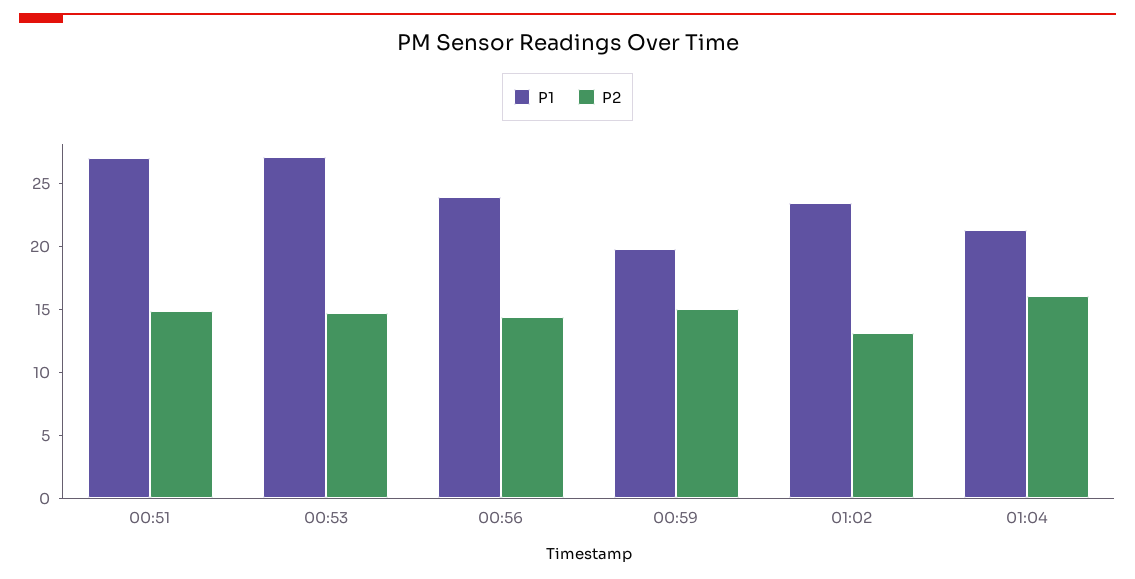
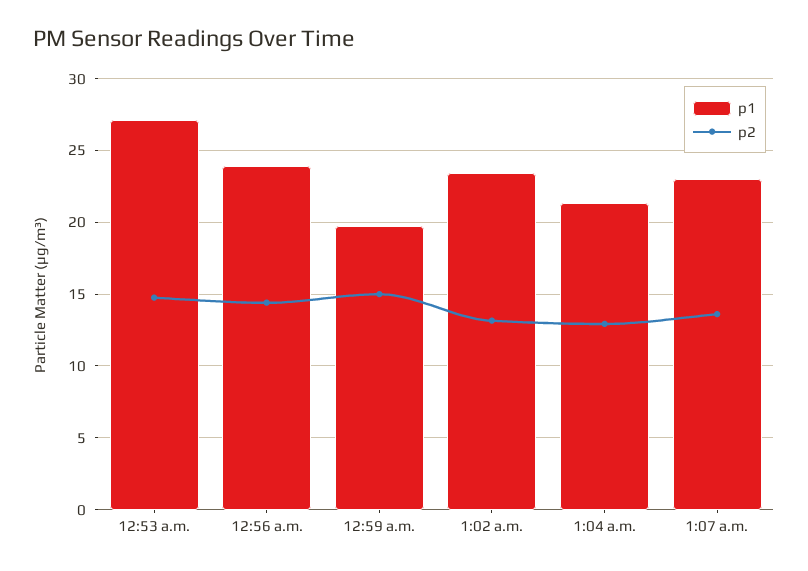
P1, 00:51: 27 -> none
P2, 00:51: 15 -> none
P2, 01:04: 16 -> 13
P1, 1:07 a.m.: none -> 23
P2, 1:07 a.m.: none -> 13.5

